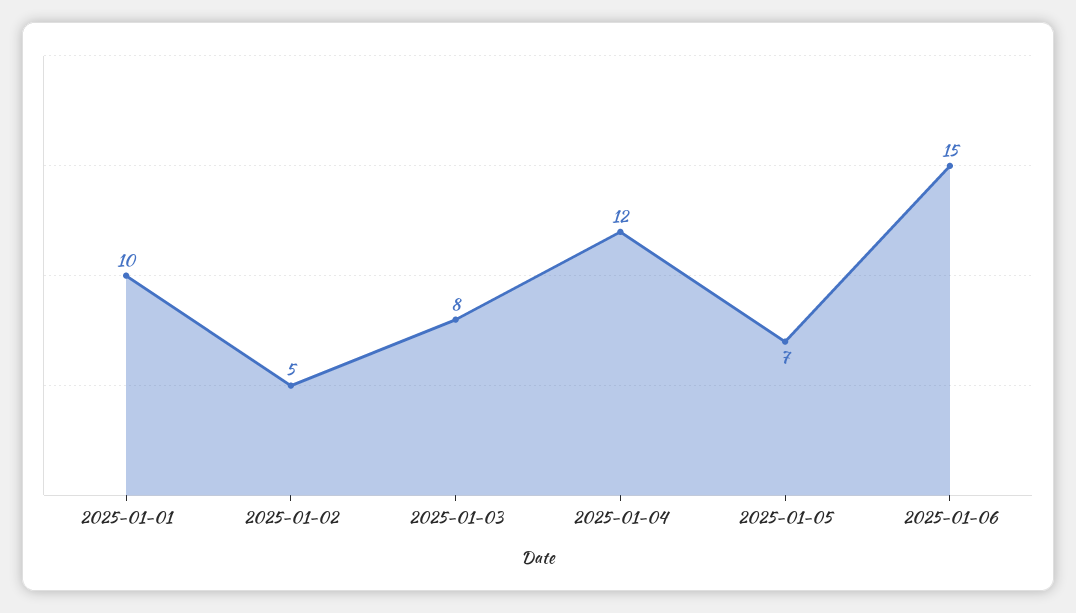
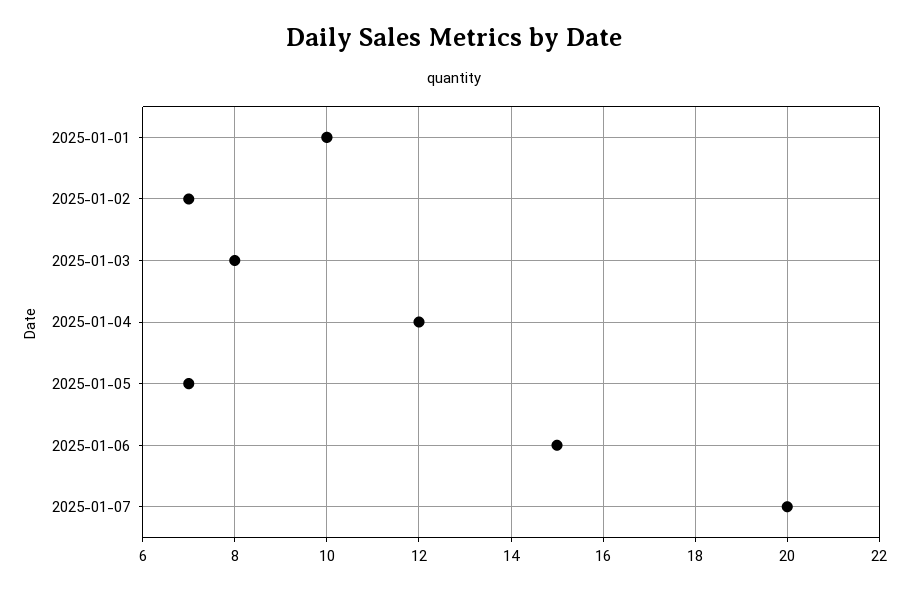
2025-01-02: 5 -> 7
2025-01-07: none -> 20

